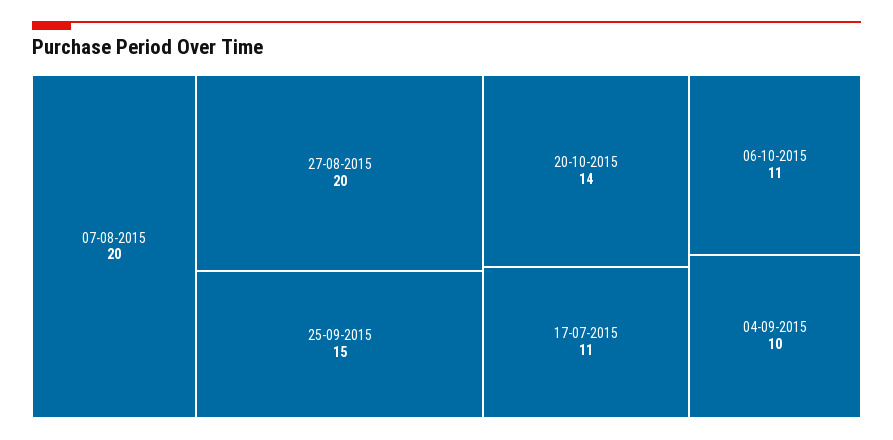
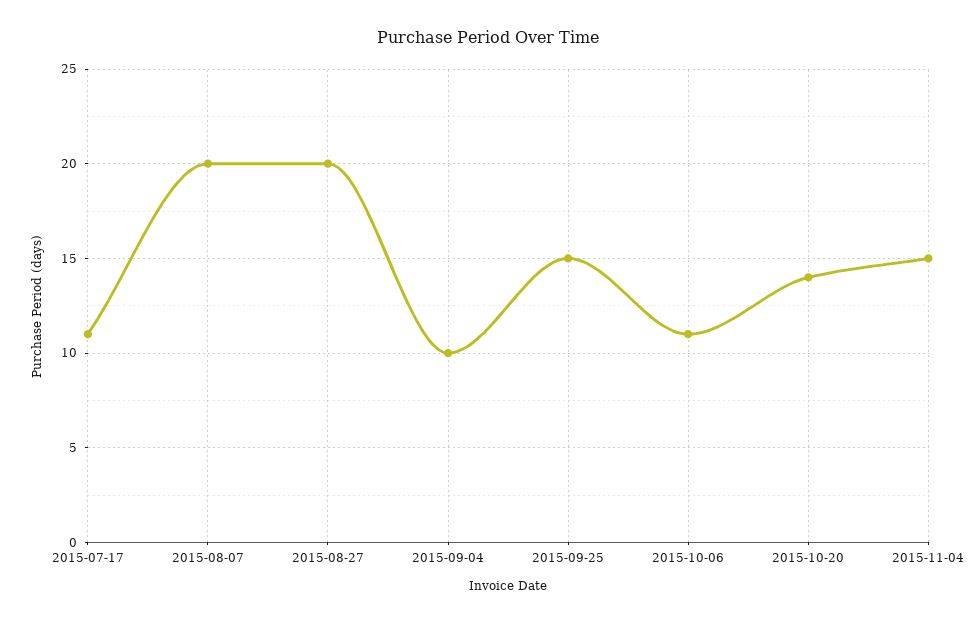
2015-11-04: none -> 15

